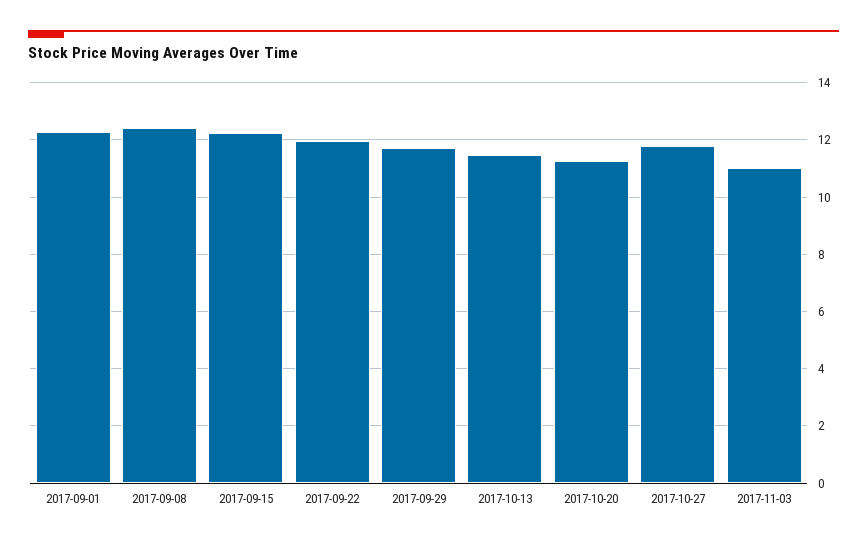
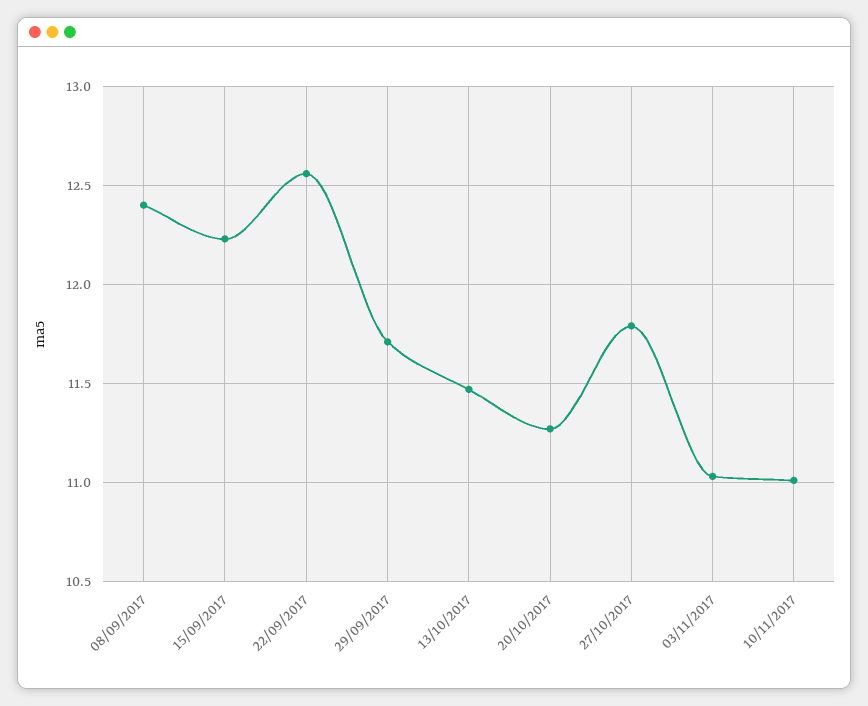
2017-09-01: 12.25 -> none
2017-09-22: 12 -> 12.55
10/11/2017: none -> 11

